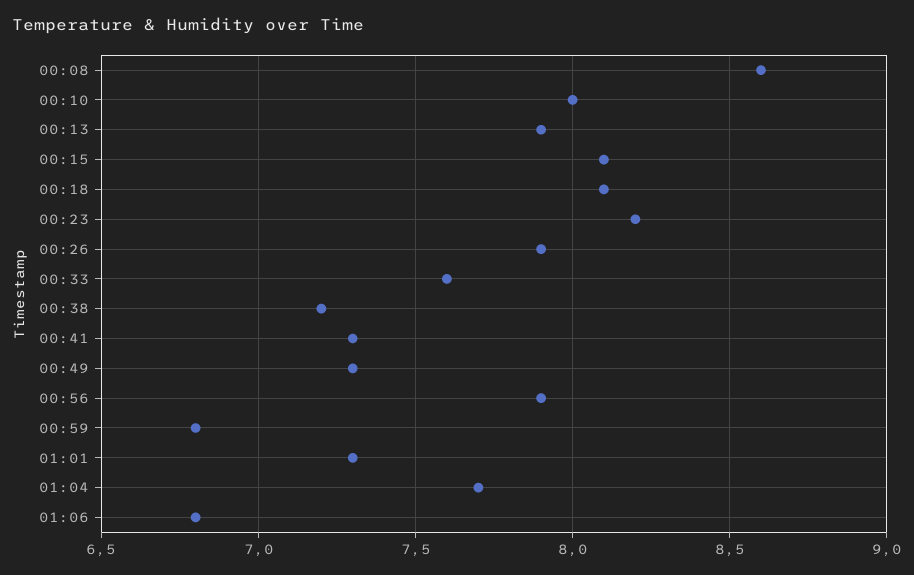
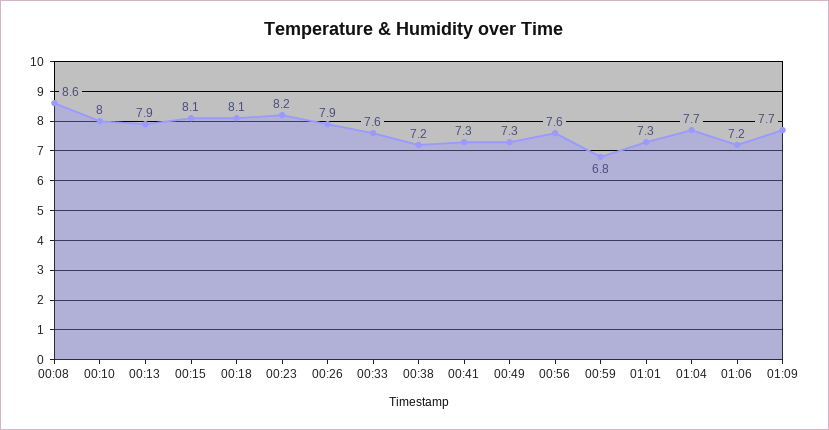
00:56: 7.9 -> 7.6
01:06: 6.8 -> 7.2
01:09: none -> 7.7

